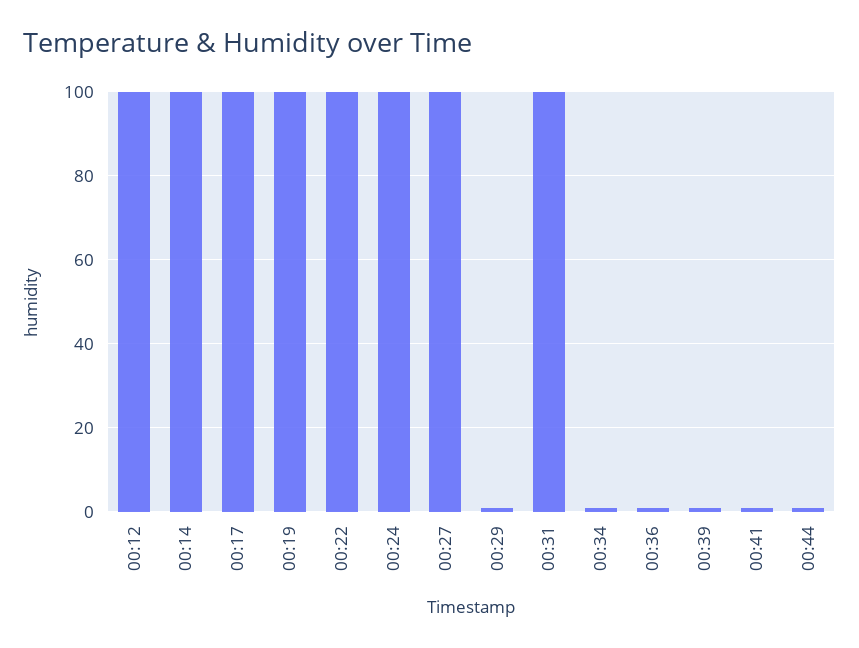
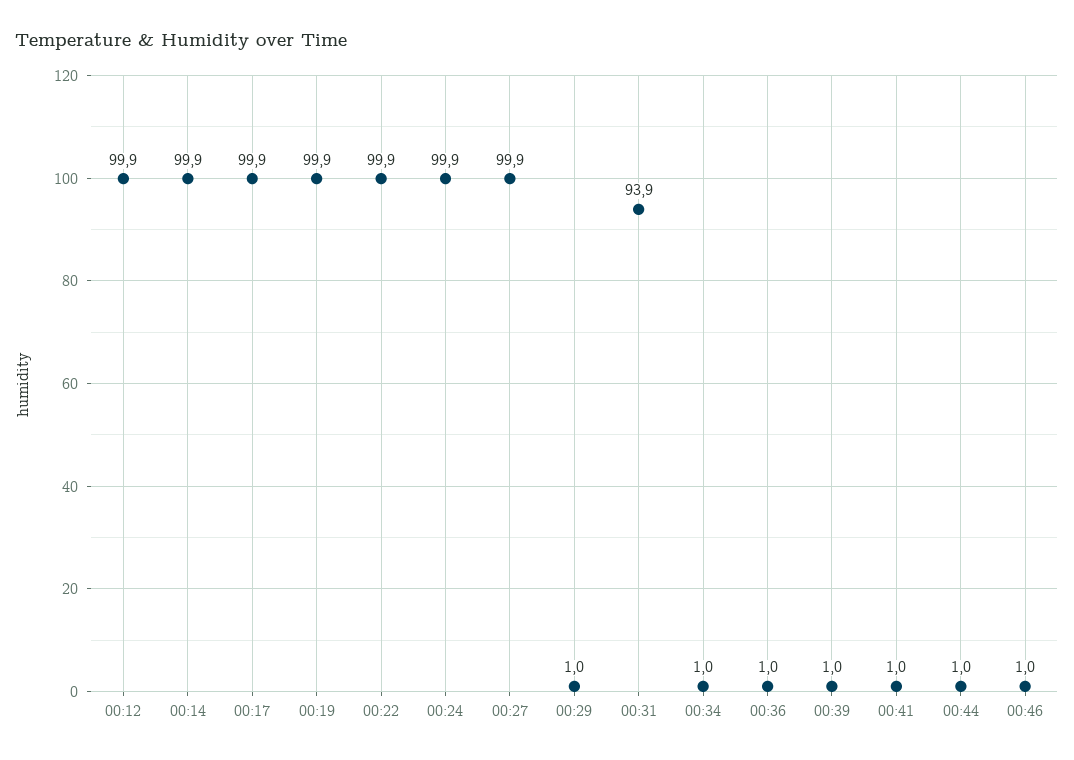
00:31: 100 -> 93.9
00:46: none -> 1

